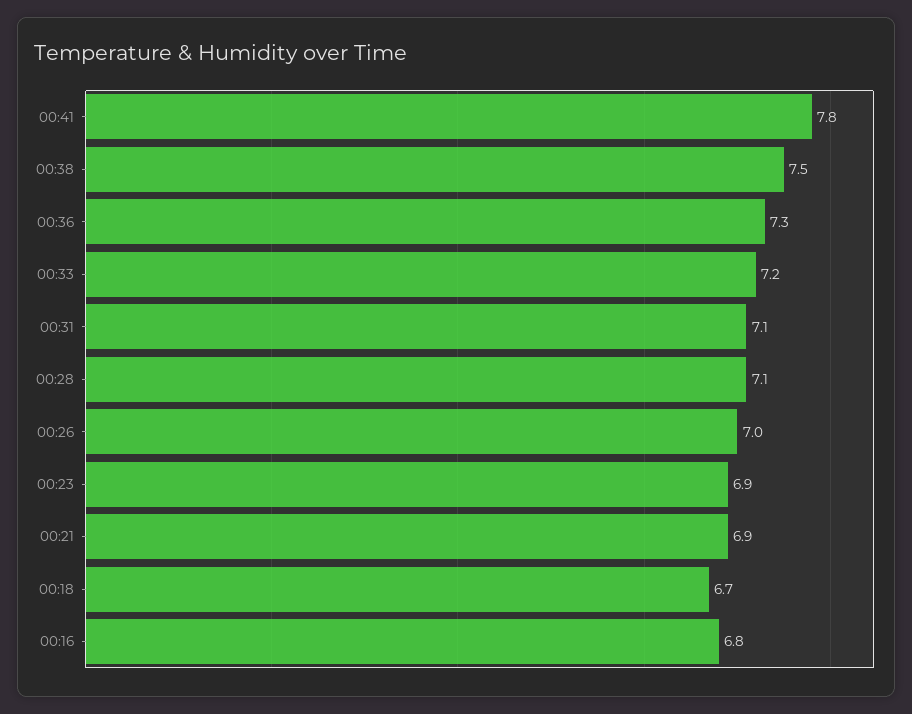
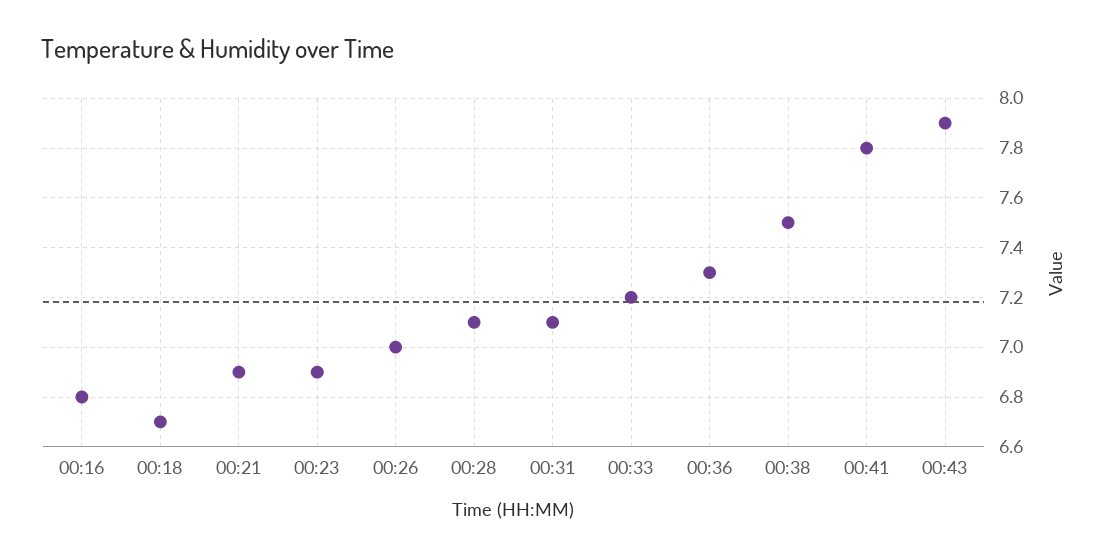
00:43: none -> 7.9

